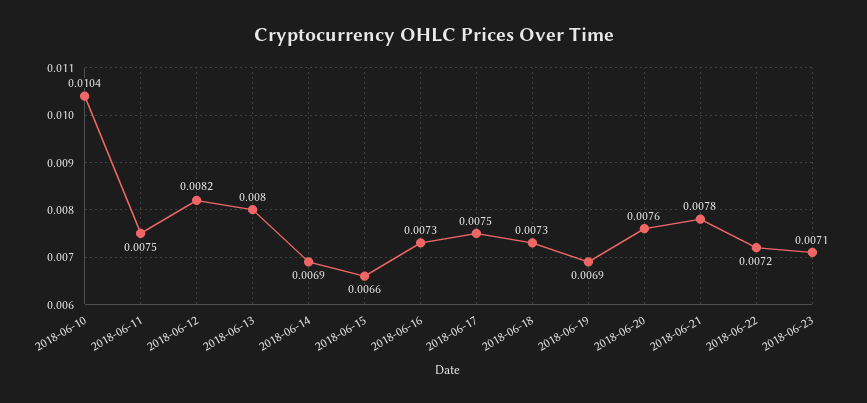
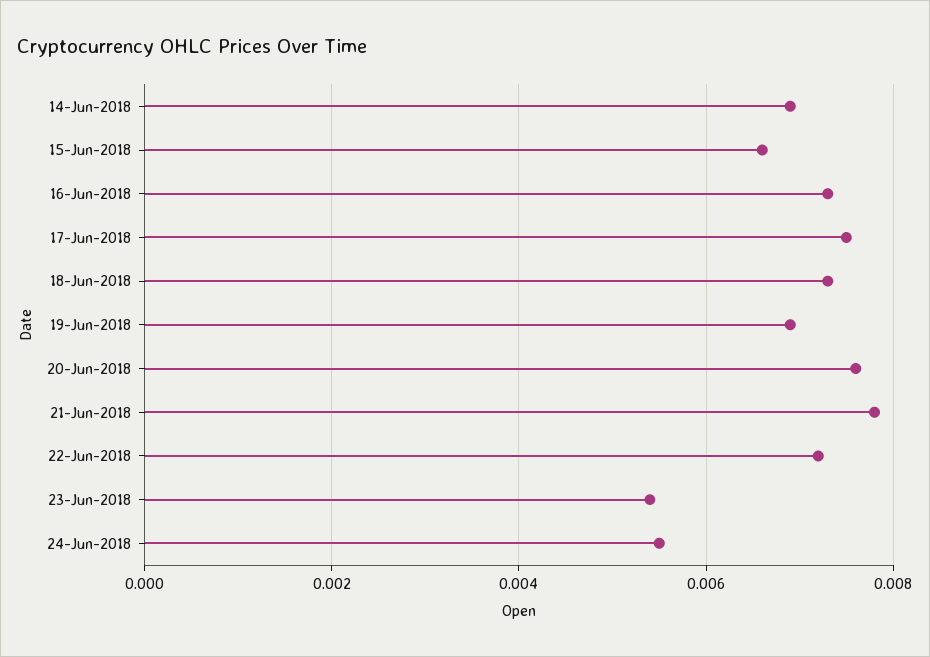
2018-06-10: 0.0104 -> none
2018-06-11: 0.0075 -> none
2018-06-12: 0.0082 -> none
2018-06-13: 0.008 -> none
2018-06-23: 0.0071 -> 0.0055
24-Jun-2018: none -> 0.0055

